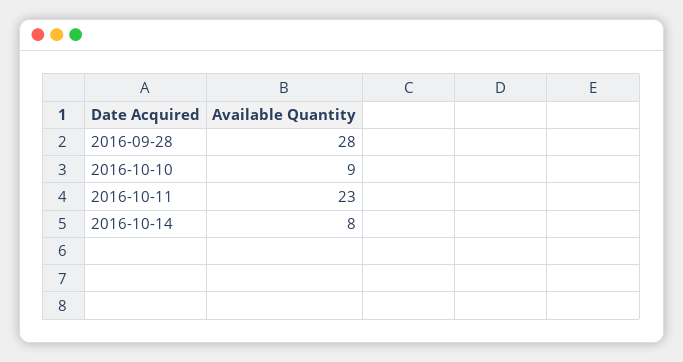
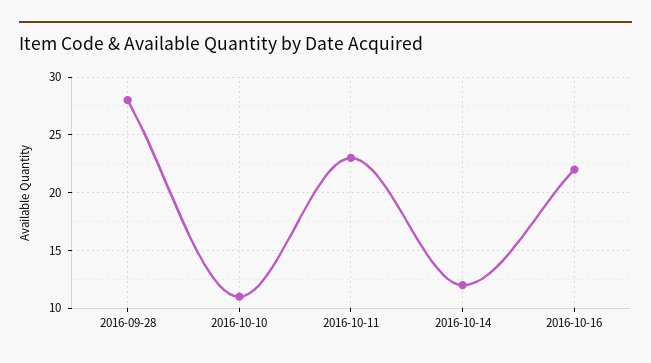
2016-10-10: 9 -> 11
2016-10-14: 8 -> 12
2016-10-16: none -> 22

